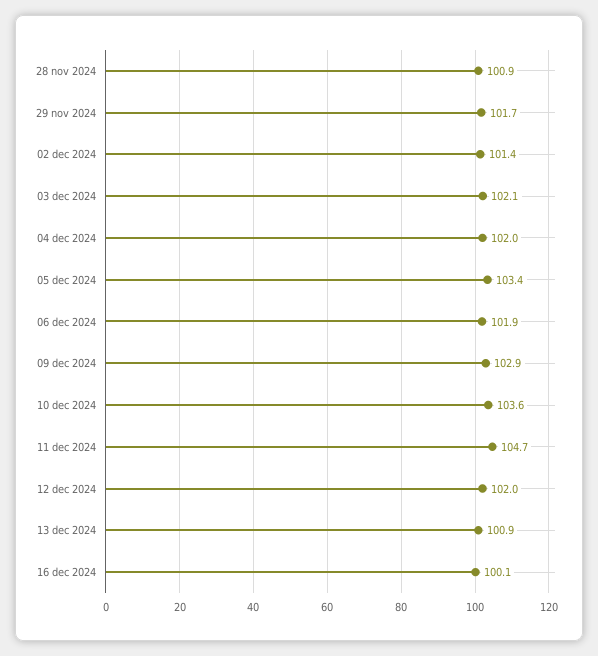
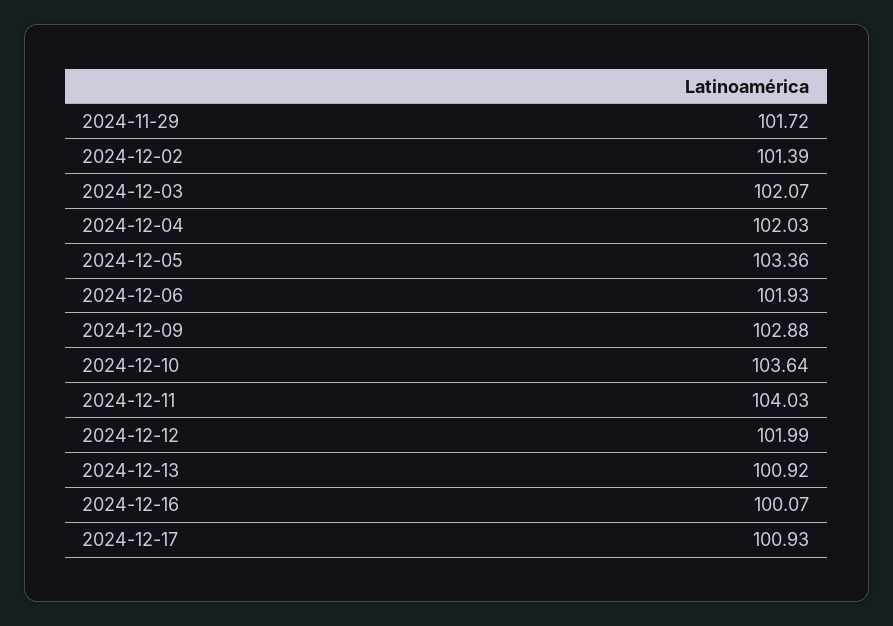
28 nov 2024: 100.9 -> none
11 dec 2024: 104.7 -> 104.03
2024-12-17: none -> 100.93

